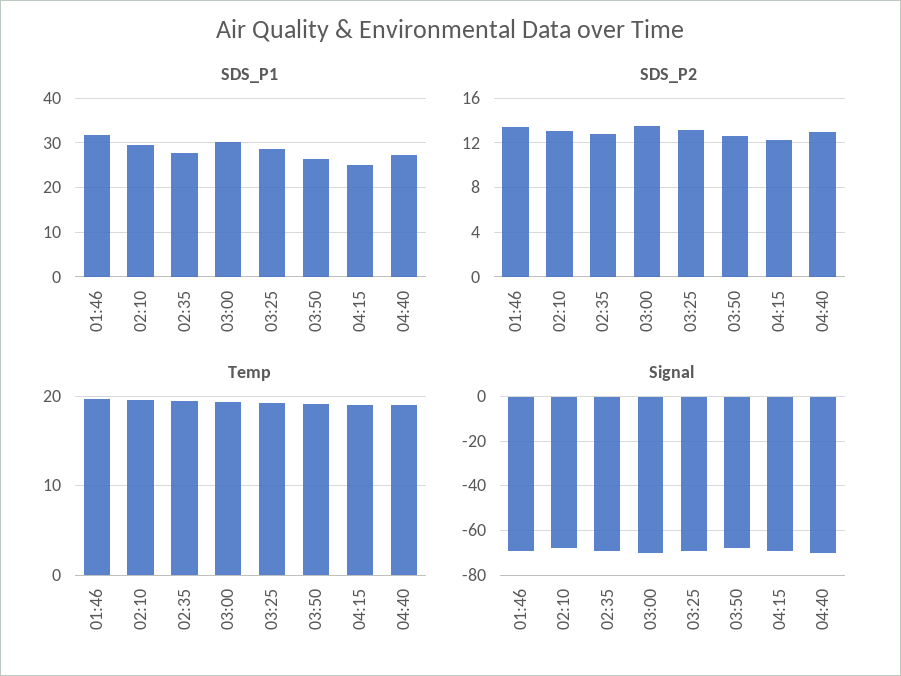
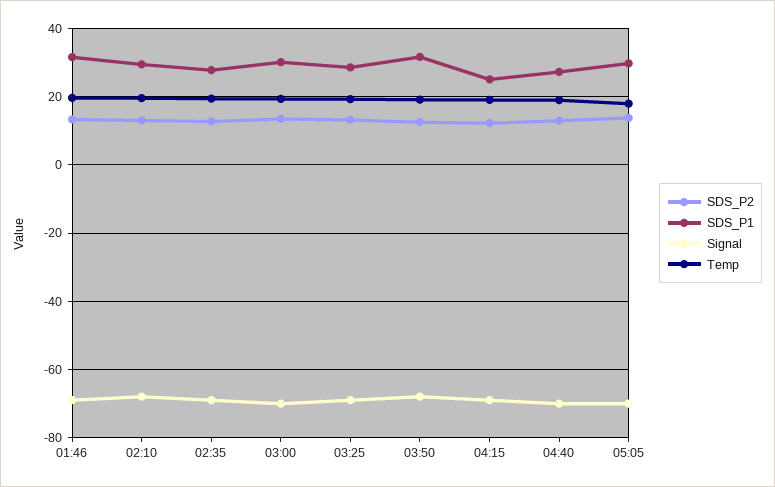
SDS_P1, 03:50: 26 -> 32
SDS_P2, 05:05: none -> 14
SDS_P1, 05:05: none -> 30
Signal, 05:05: none -> -70
Temp, 05:05: none -> 18

